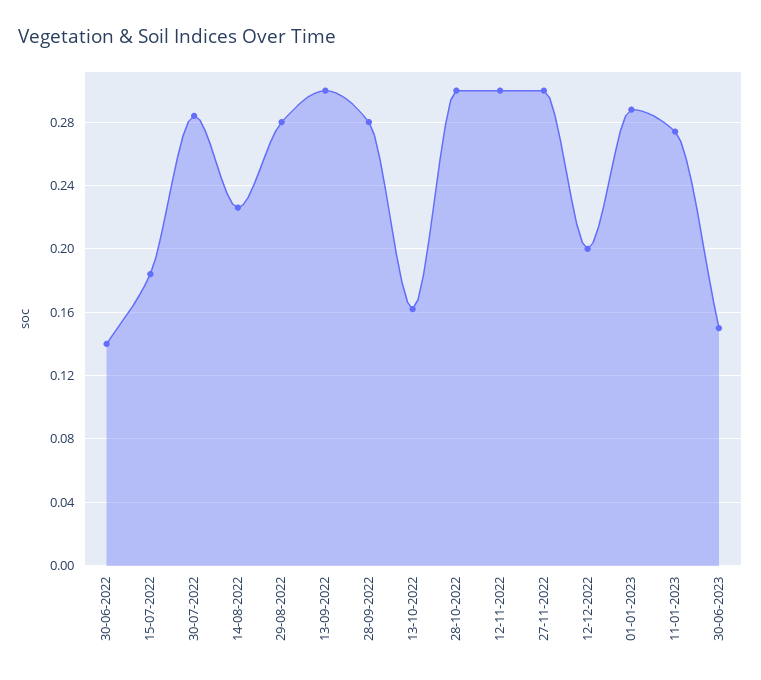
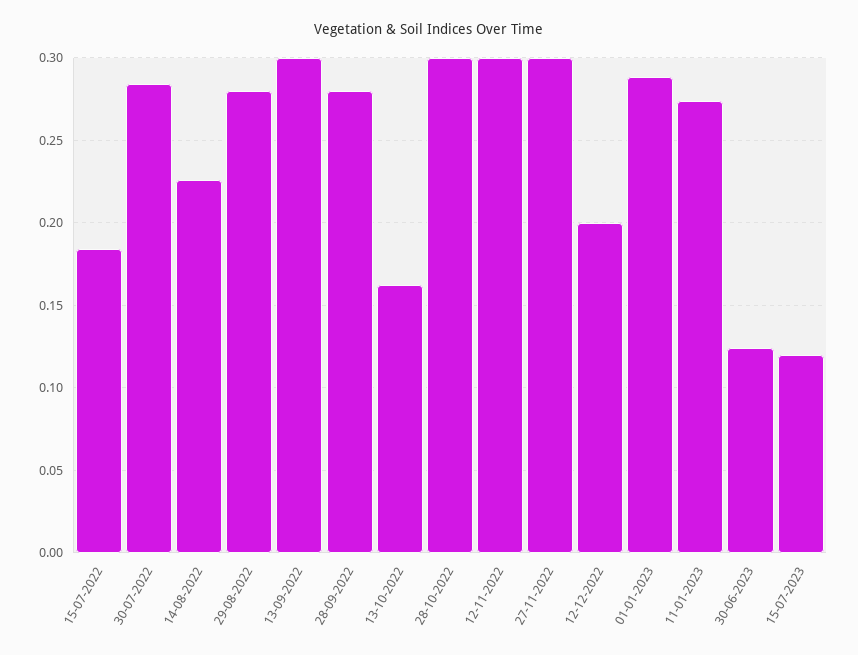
30-06-2022: 0.14 -> none
30-06-2023: 0.15 -> 0.125
15-07-2023: none -> 0.12

